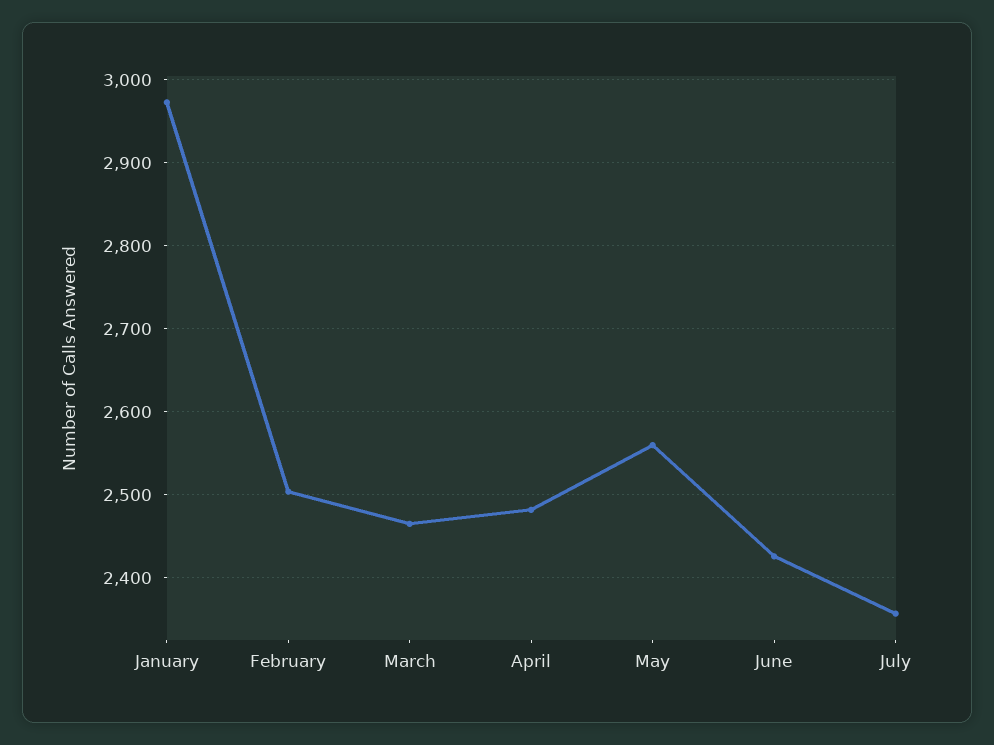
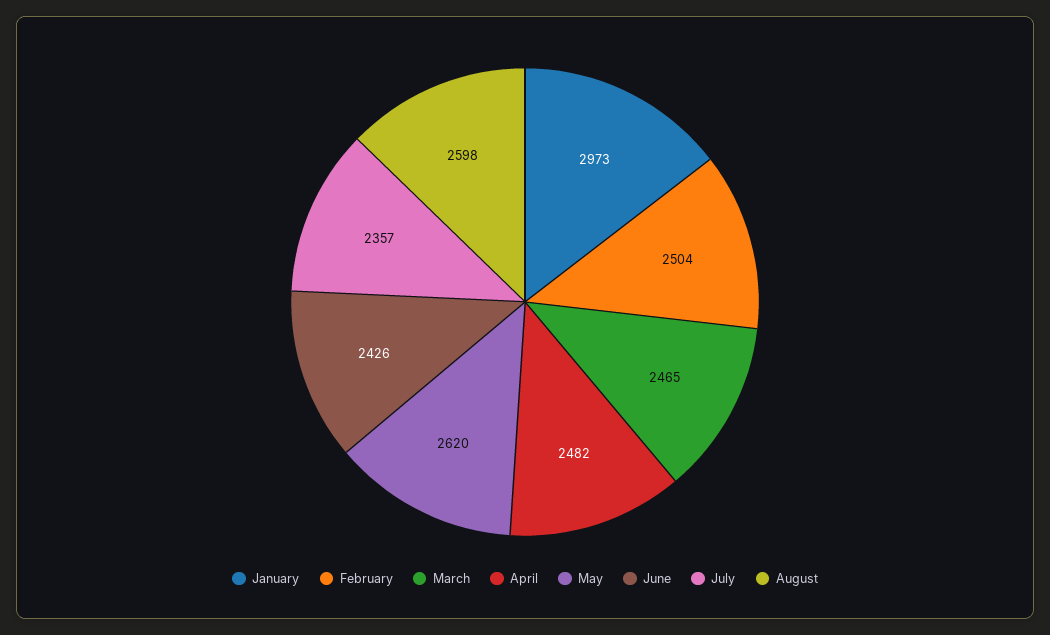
May: 2560 -> 2620
August: none -> 2598

